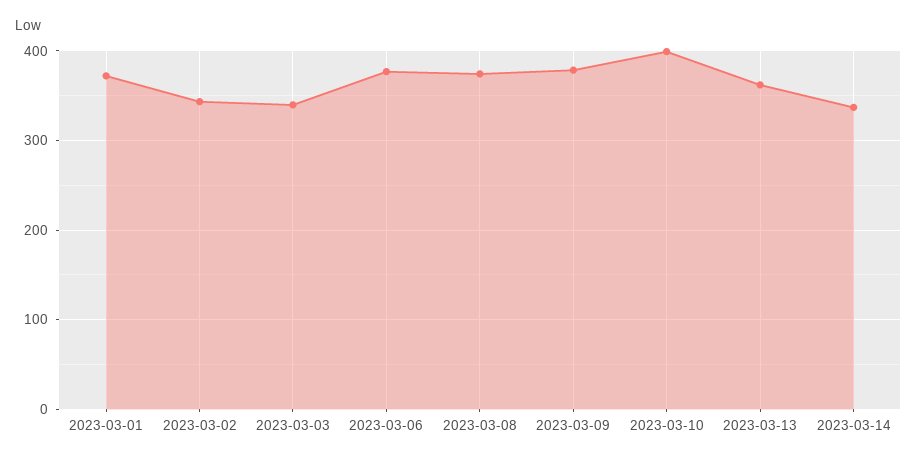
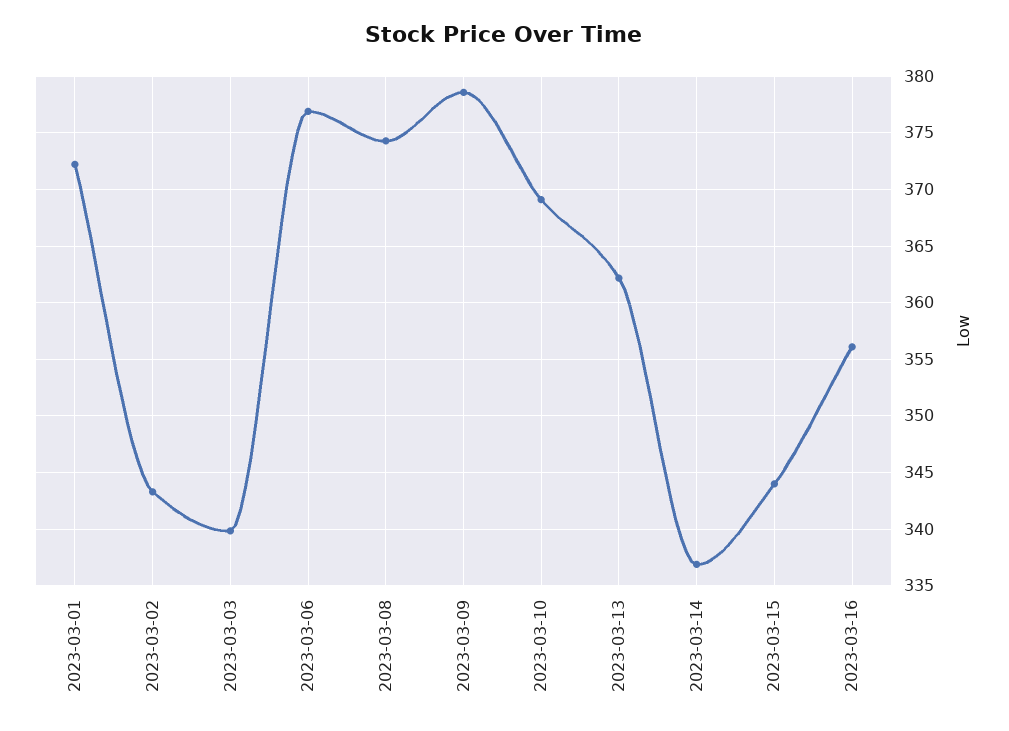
2023-03-10: 400 -> 369
2023-03-15: none -> 344
2023-03-16: none -> 356

